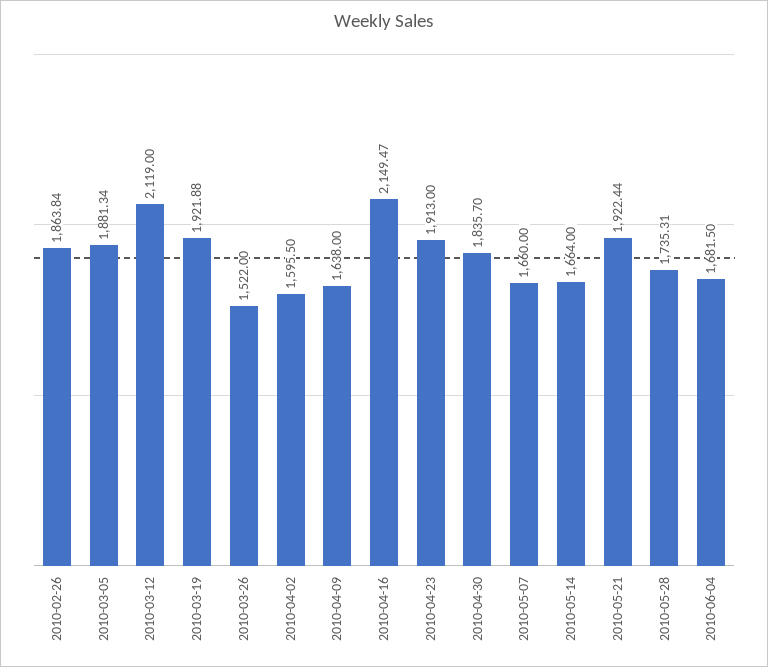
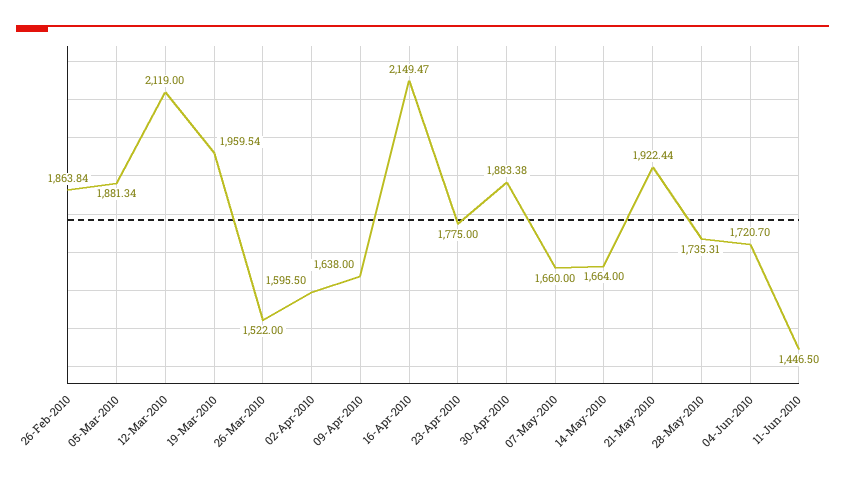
2010-03-19: 1921.88 -> 1959.54
2010-04-23: 1913 -> 1775
2010-04-30: 1835.7 -> 1883.38
2010-06-04: 1681.5 -> 1720.7
11-Jun-2010: none -> 1446.5

